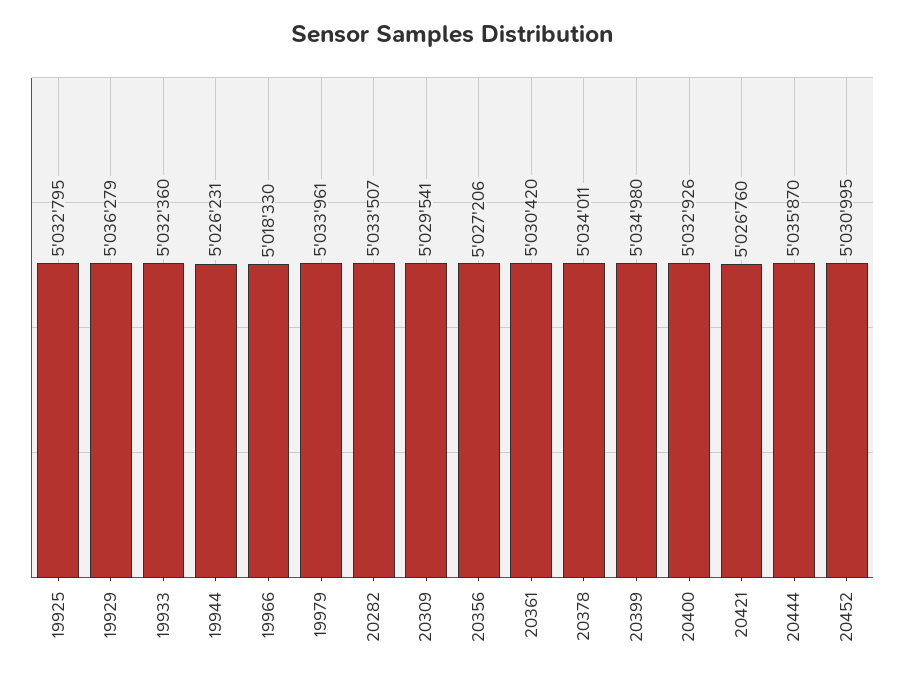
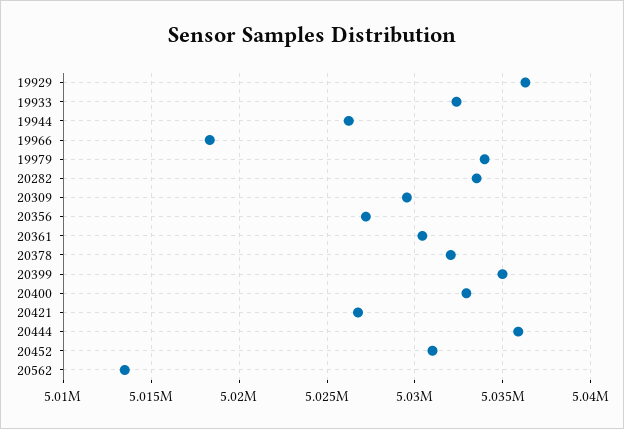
19925: 5032795 -> none
20378: 5034011 -> 5032000
20562: none -> 5013500

